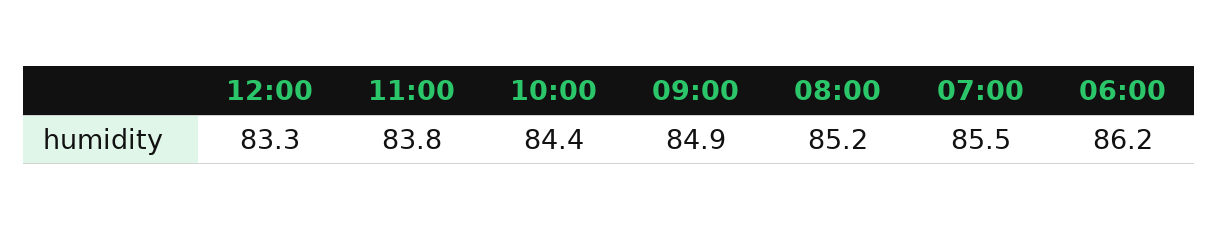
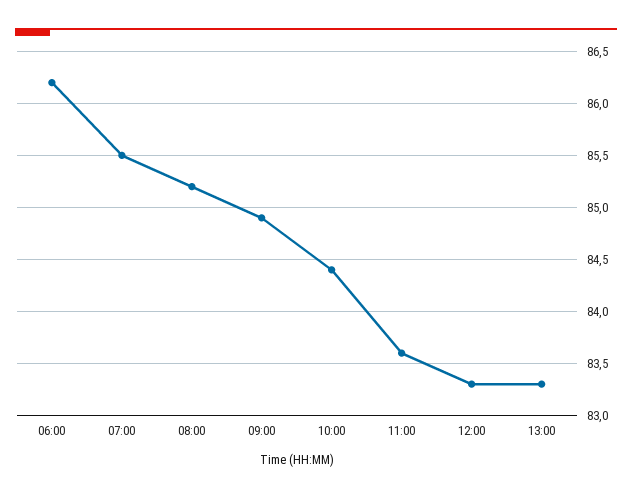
11:00: 83.8 -> 83.6
13:00: none -> 83.3

